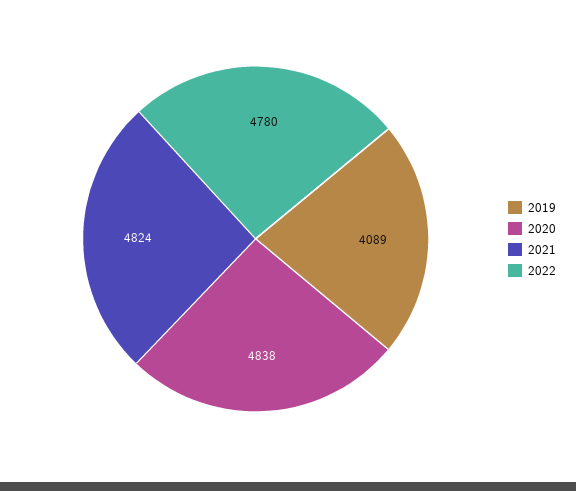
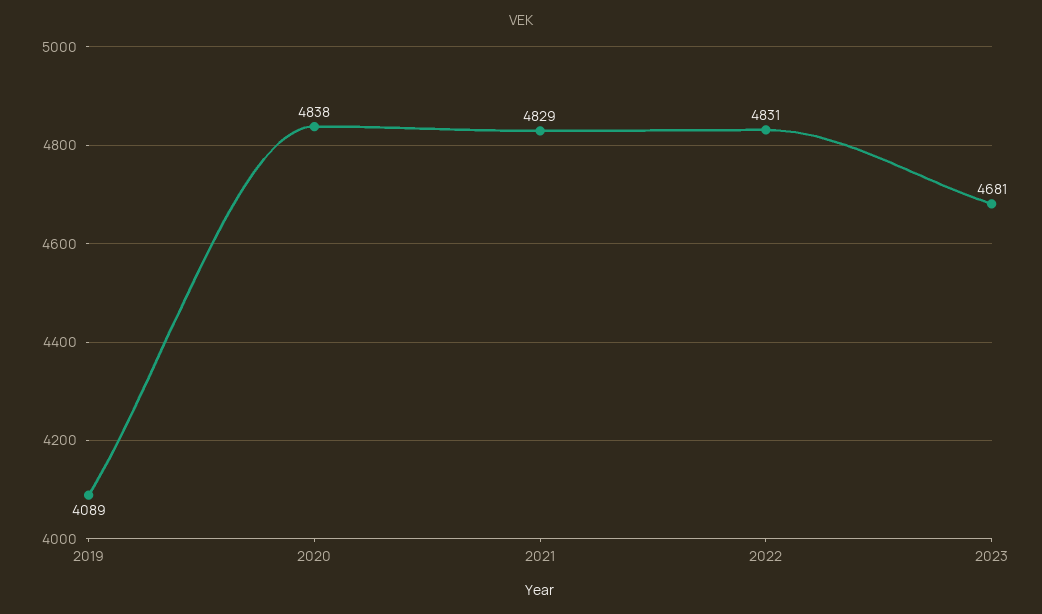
2021: 4824 -> 4829
2022: 4780 -> 4831
2023: none -> 4681

